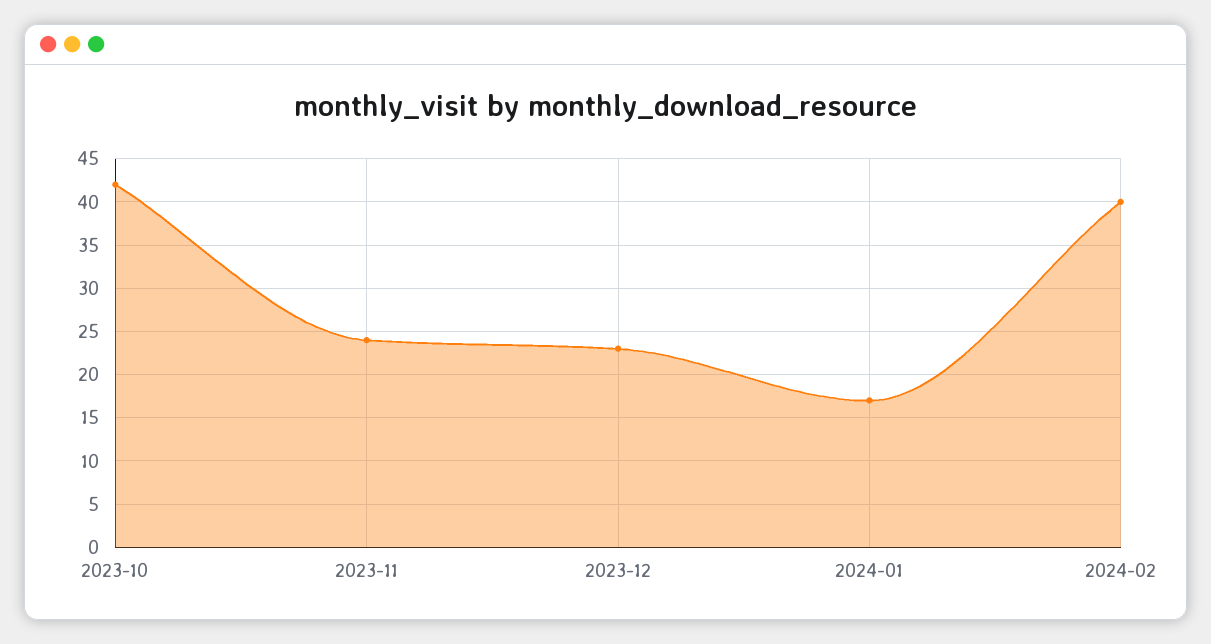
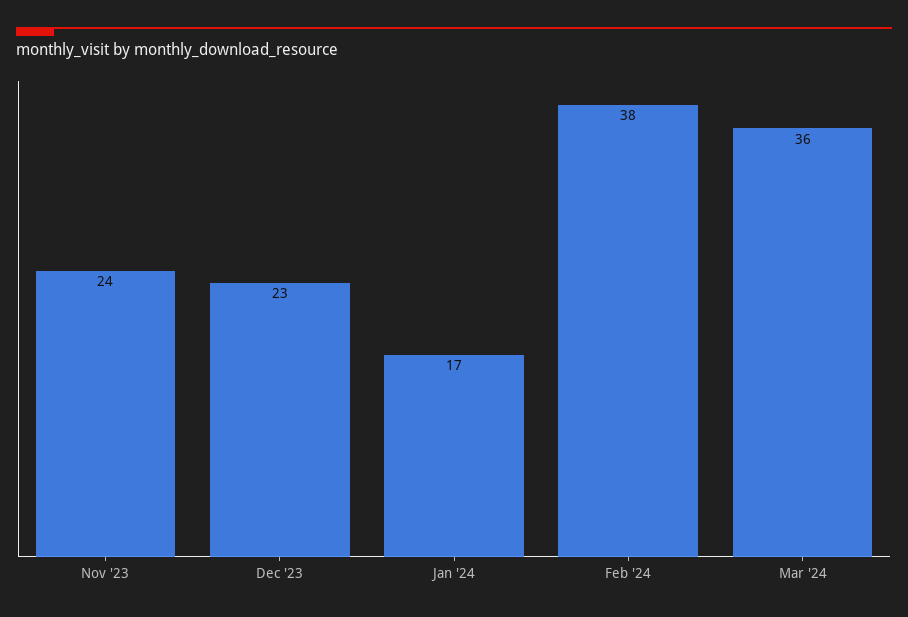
2023-10: 42 -> none
2024-02: 40 -> 38
Mar '24: none -> 36

